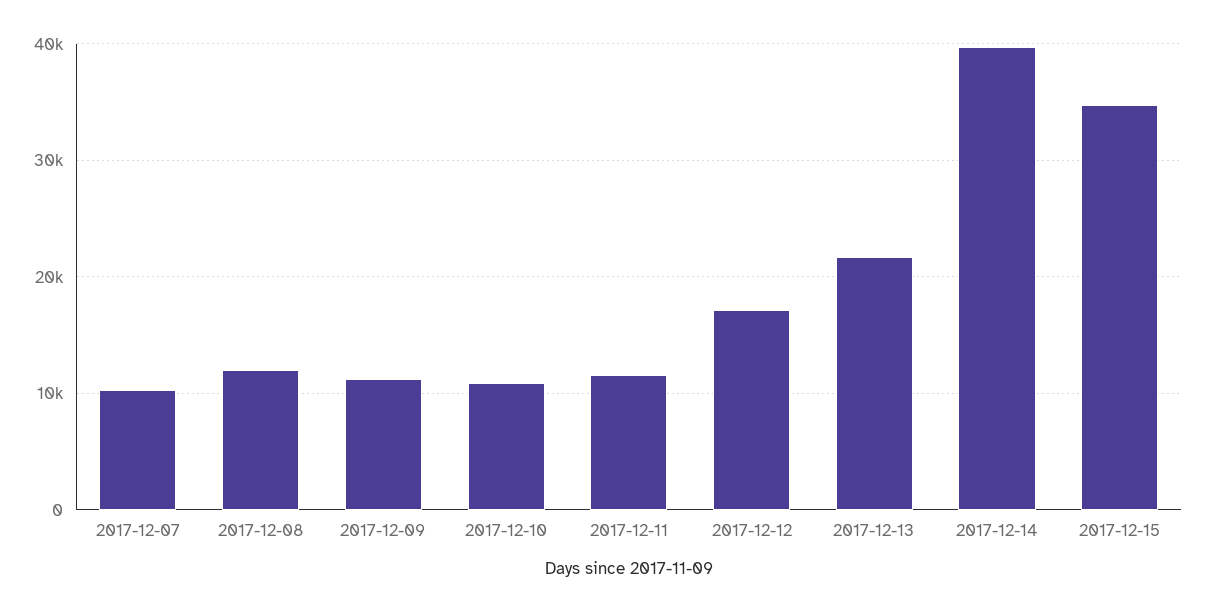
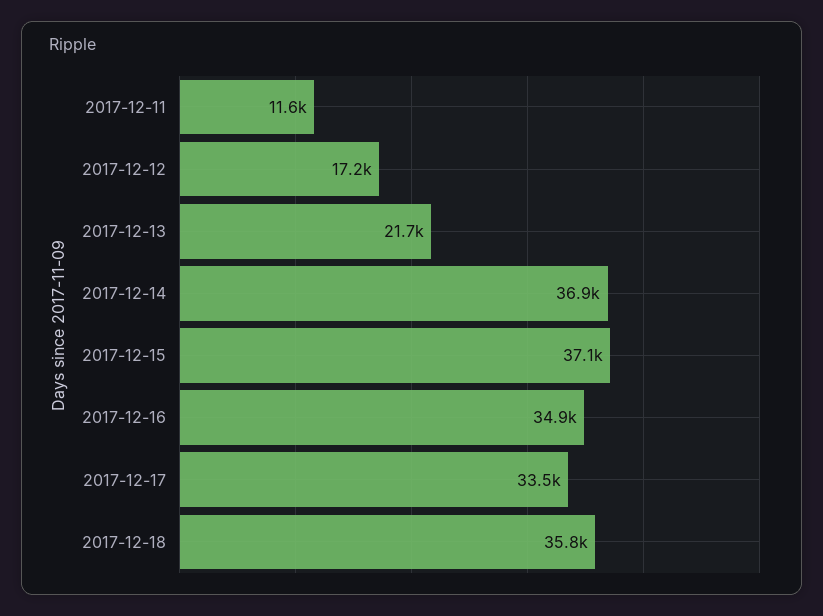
2017-12-07: 10000 -> none
2017-12-08: 12000 -> none
2017-12-09: 11000 -> none
2017-12-10: 11000 -> none
2017-12-14: 40000 -> 36900
2017-12-15: 35000 -> 37100
2017-12-16: none -> 34900
2017-12-17: none -> 33500
2017-12-18: none -> 35800

